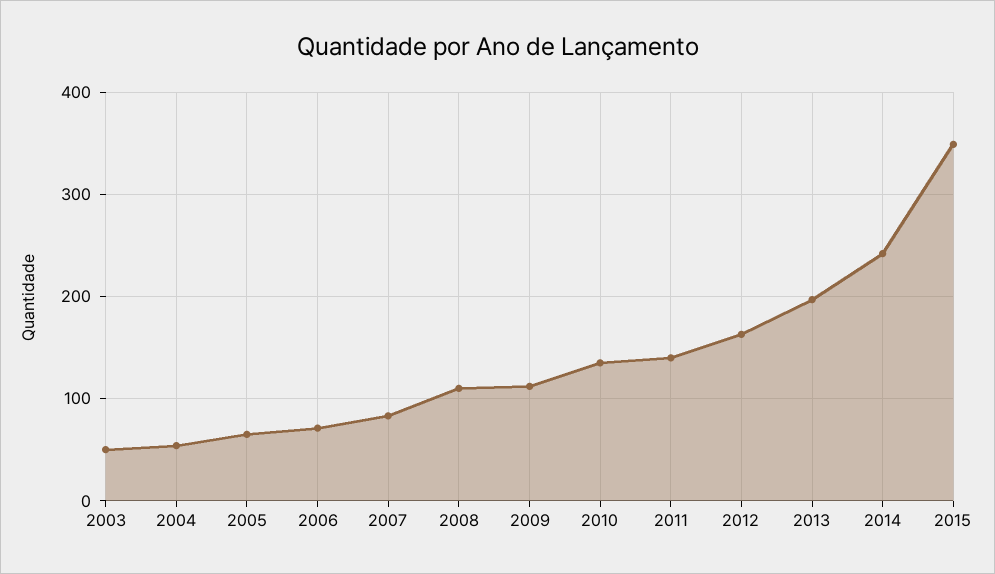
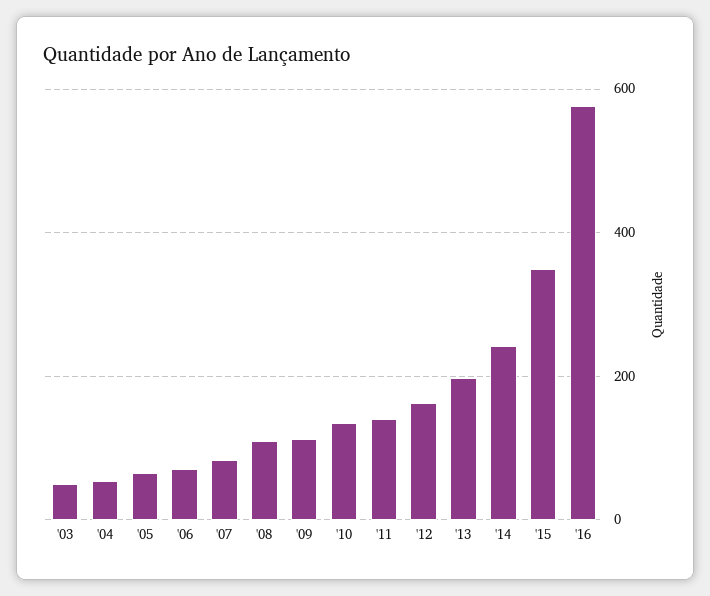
'16: none -> 580

